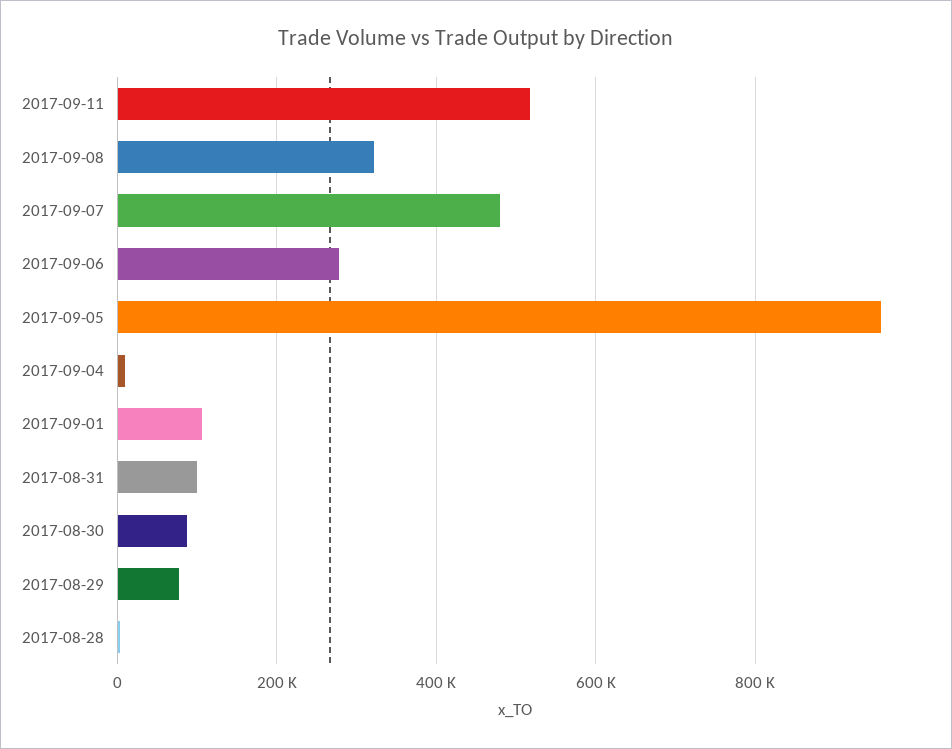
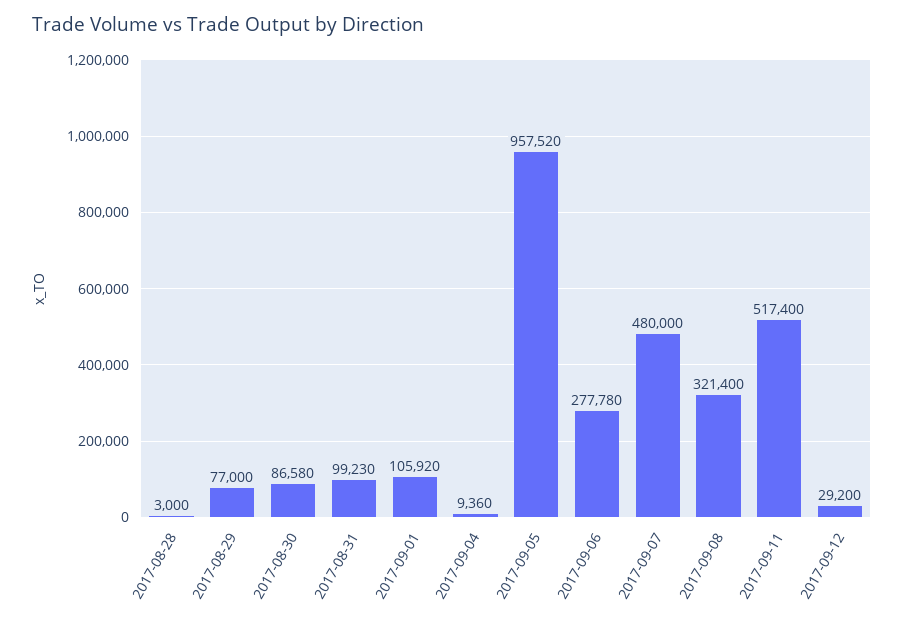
2017-09-12: none -> 29200

